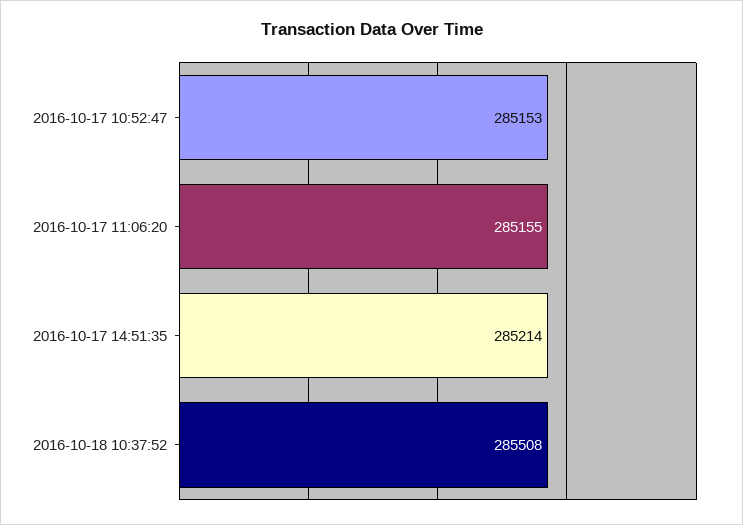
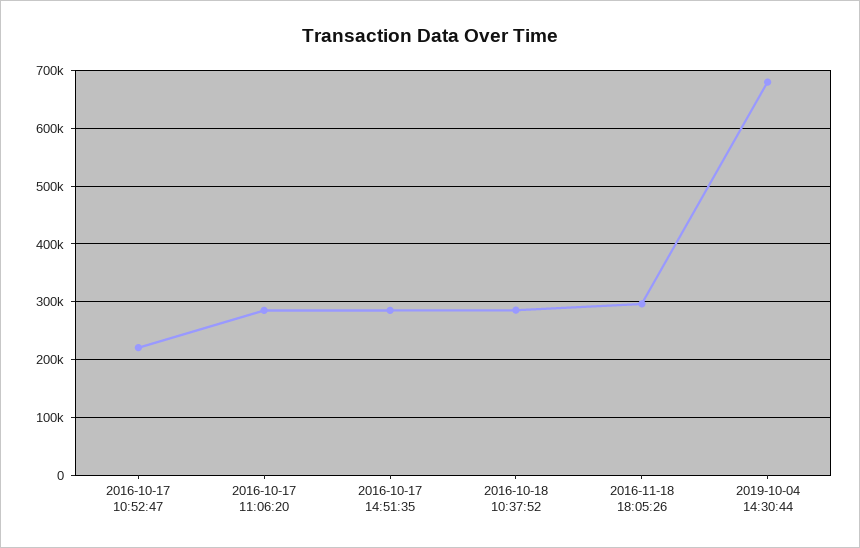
2016-10-17 10:52:47: 285153 -> 220000
2016-11-18 18:05:26: none -> 300000
2019-10-04 14:30:44: none -> 680000

